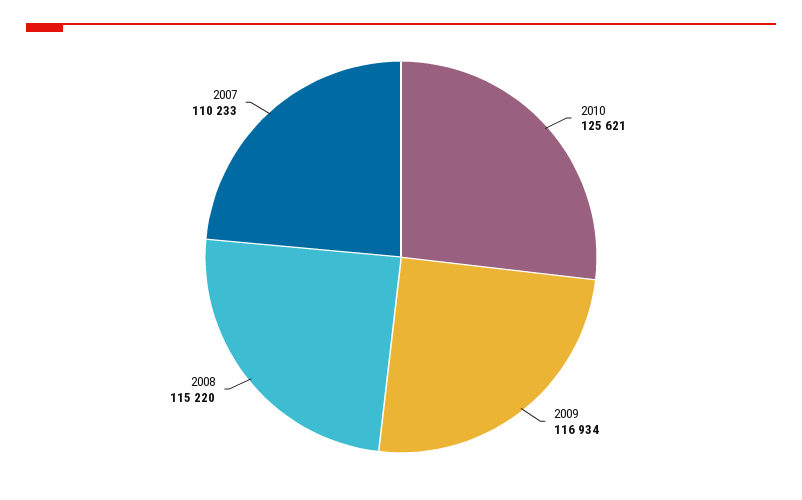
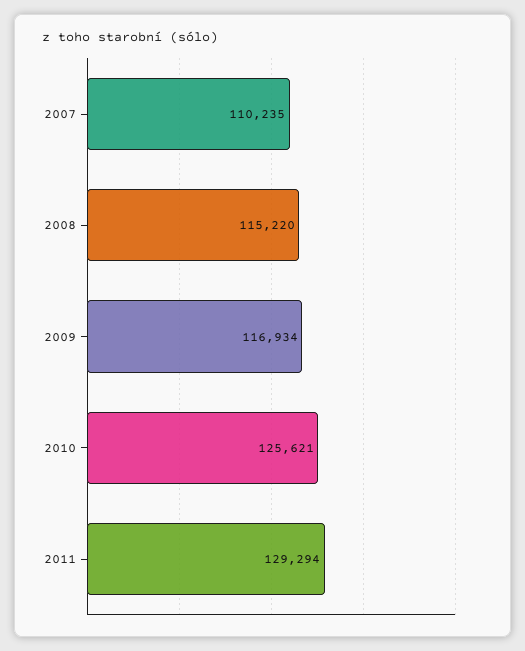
2007: 110233 -> 110235
2011: none -> 129294

